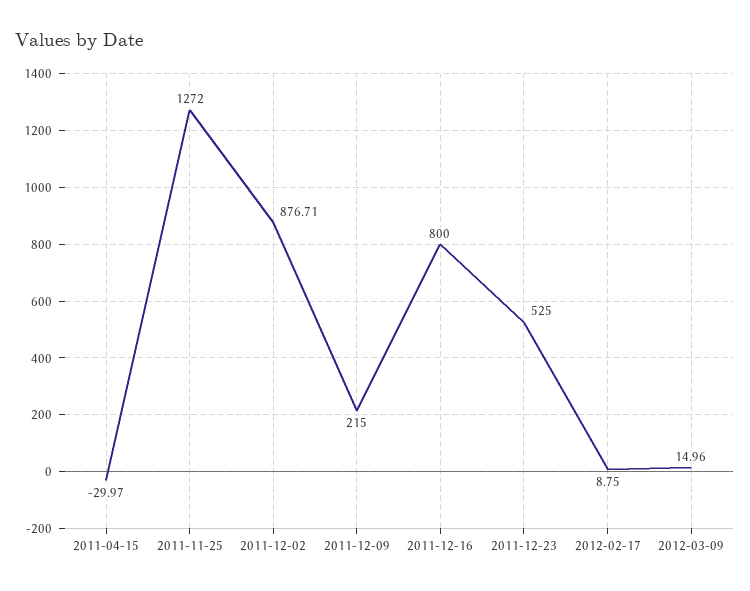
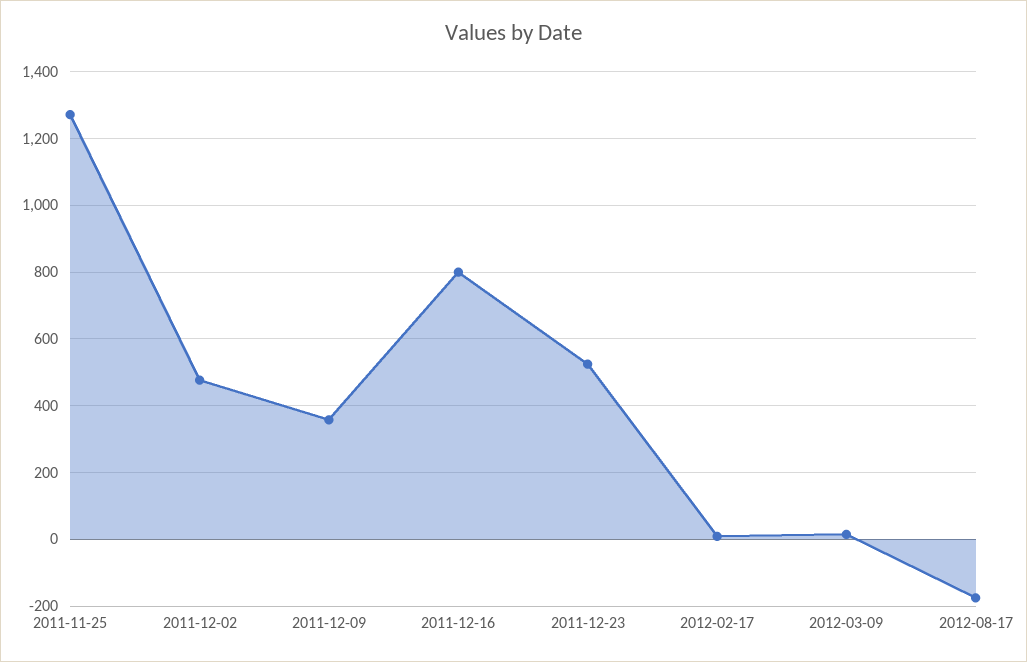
2011-04-15: -29.97 -> none
2011-12-02: 876.71 -> 480
2011-12-09: 215 -> 360
2012-08-17: none -> -180

